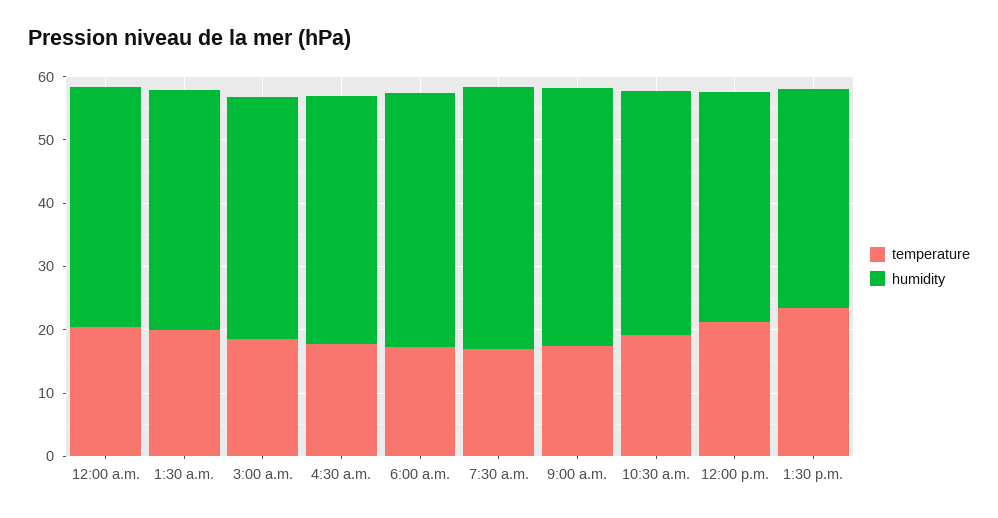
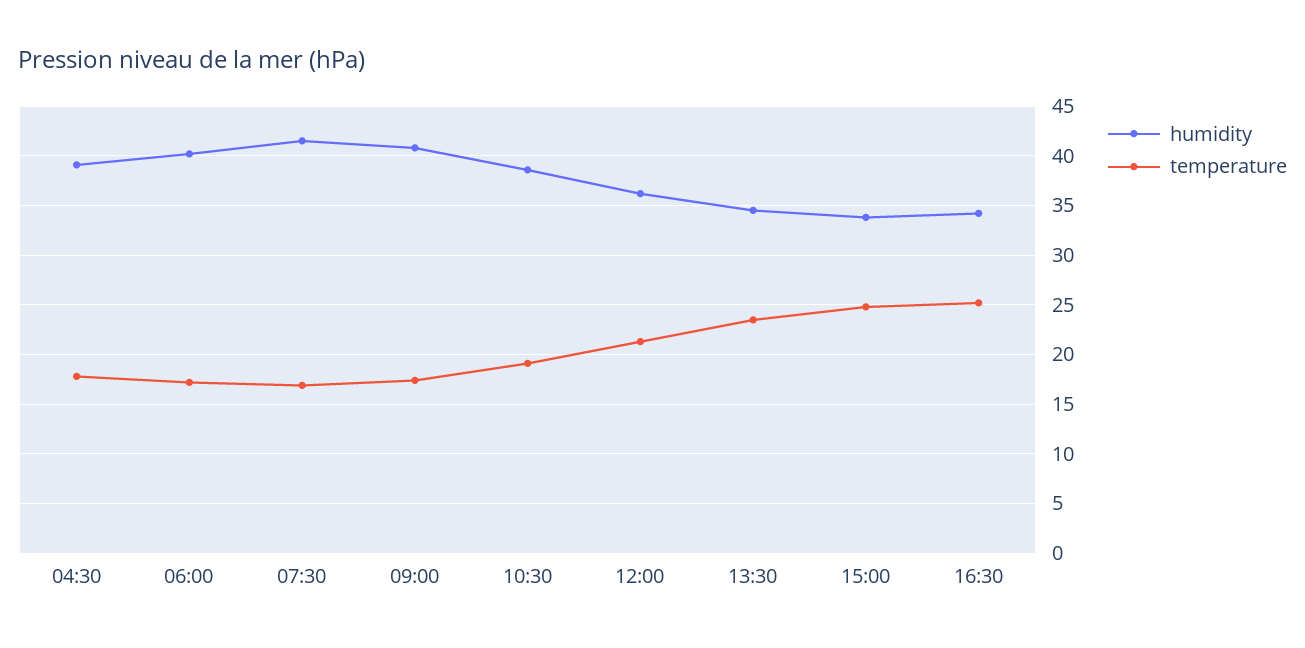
temperature, 12:00 a.m.: 20 -> none
humidity, 12:00 a.m.: 38 -> none
temperature, 1:30 a.m.: 20 -> none
humidity, 1:30 a.m.: 38 -> none
temperature, 3:00 a.m.: 18 -> none
humidity, 3:00 a.m.: 38 -> none
humidity, 15:00: none -> 34
temperature, 15:00: none -> 25
humidity, 16:30: none -> 34
temperature, 16:30: none -> 25

